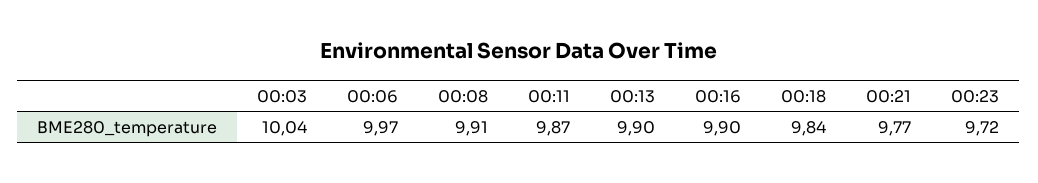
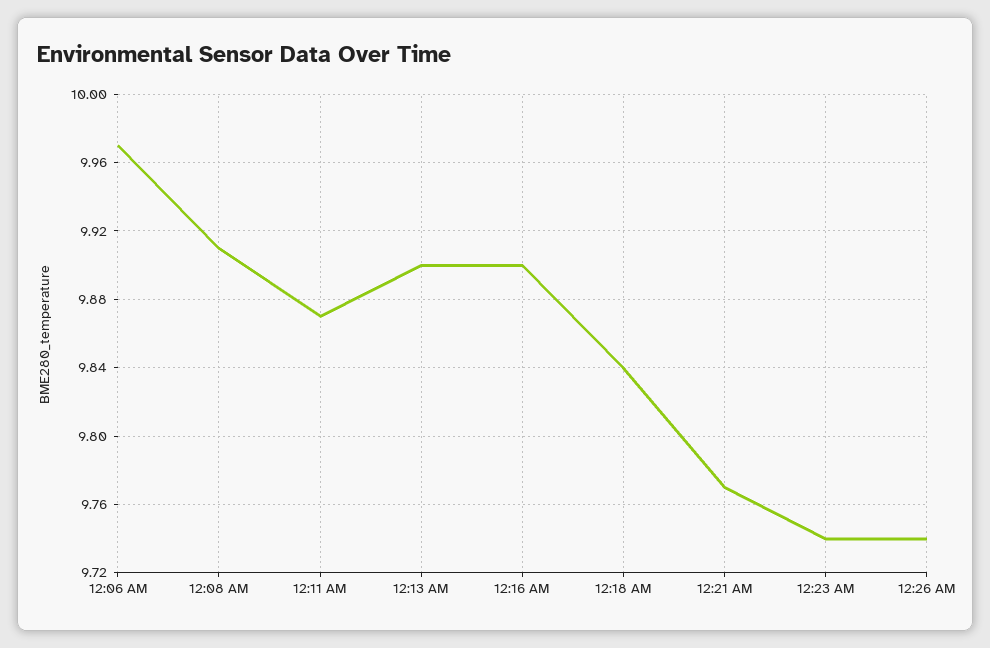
00:03: 10.04 -> none
00:23: 9.72 -> 9.74
12:26 AM: none -> 9.74

